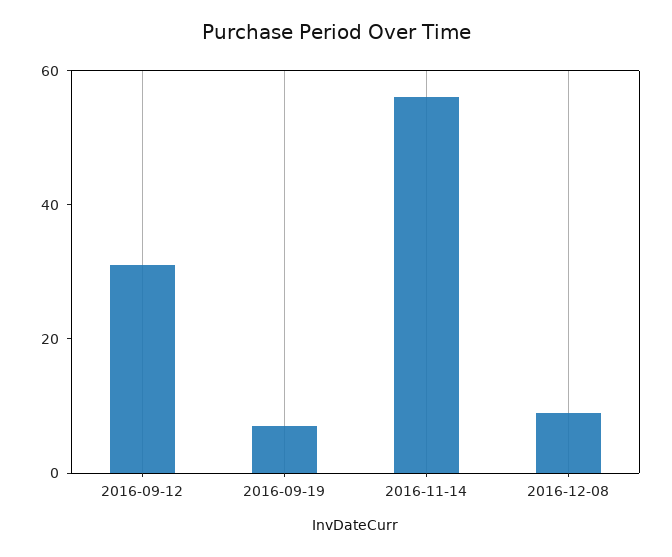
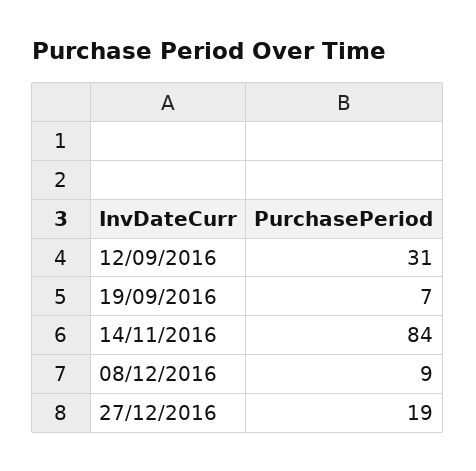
2016-11-14: 55 -> 84
27/12/2016: none -> 19

